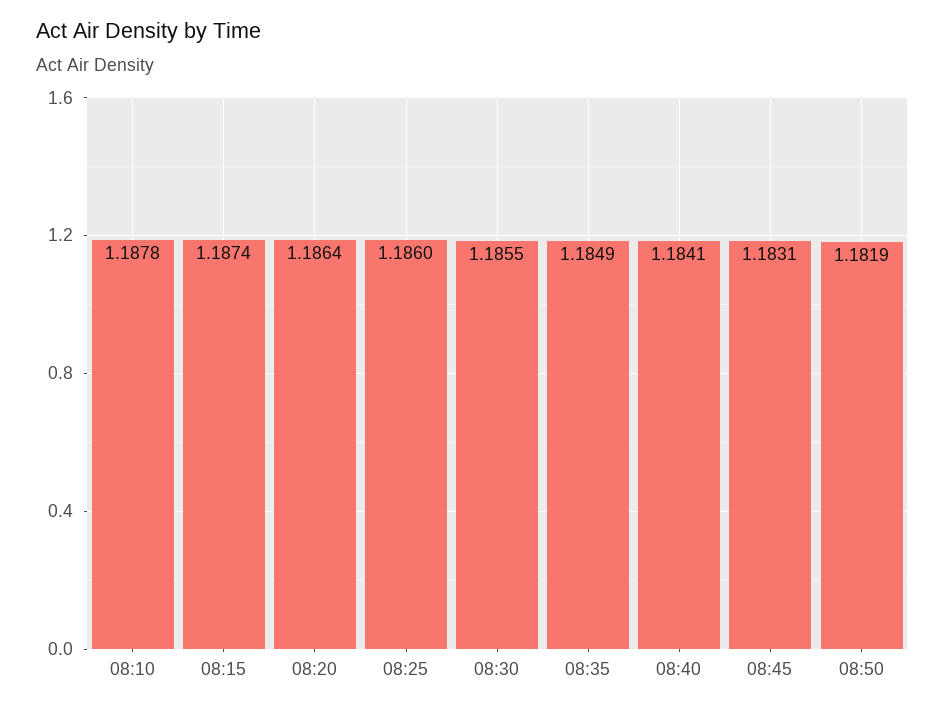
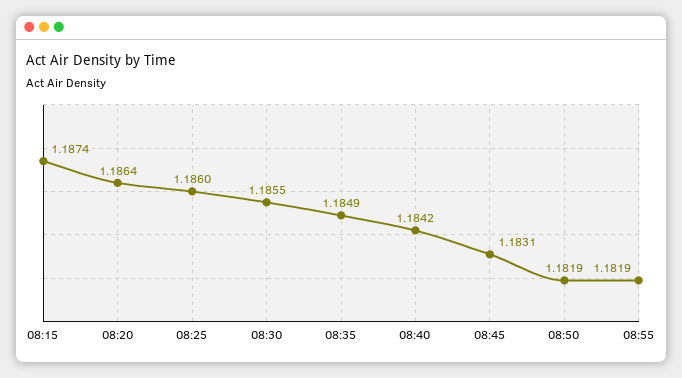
08:10: 1.1878 -> none
08:40: 1.1841 -> 1.1842
08:55: none -> 1.1819

